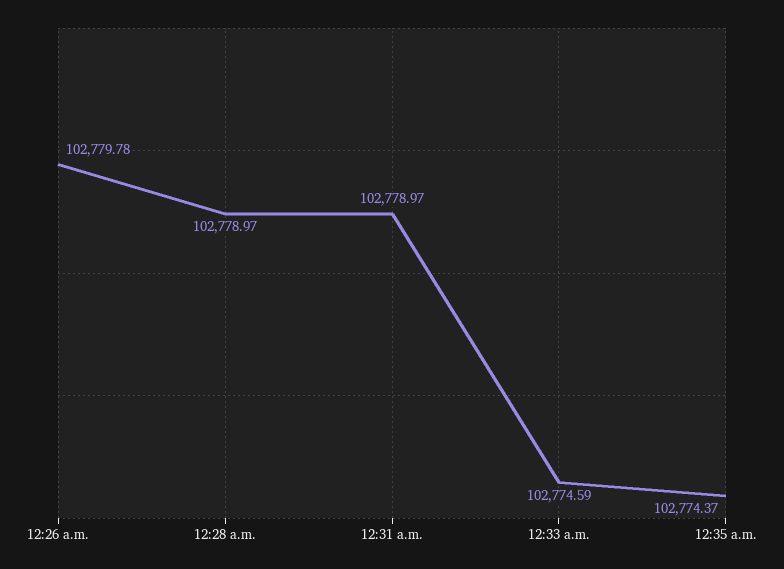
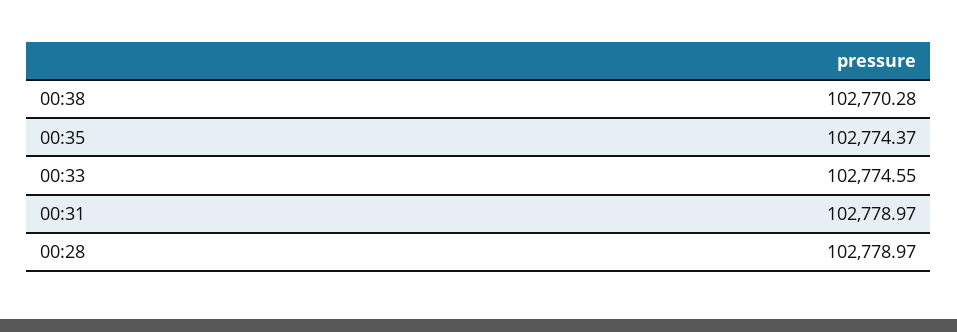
12:26 a.m.: 102779.78 -> none
12:33 a.m.: 102774.59 -> 102774.55
00:38: none -> 102770.28

